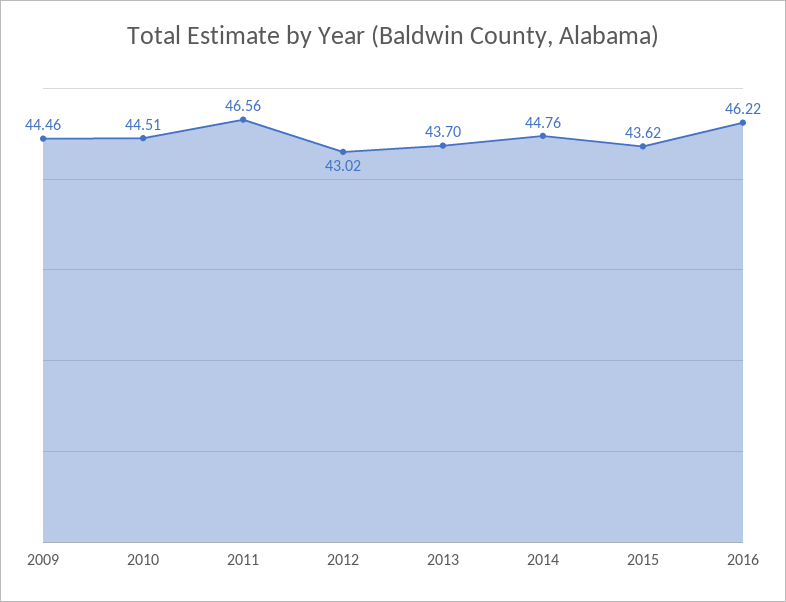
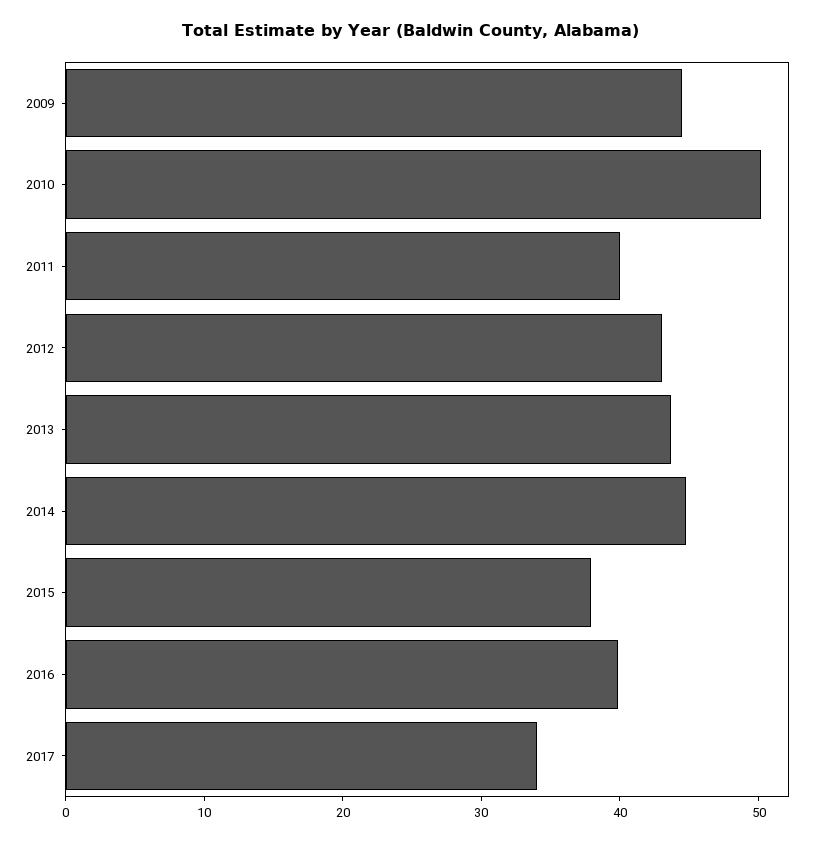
2010: 44.51 -> 50
2011: 46.56 -> 40
2015: 43.62 -> 38
2016: 46.22 -> 40
2017: none -> 34

